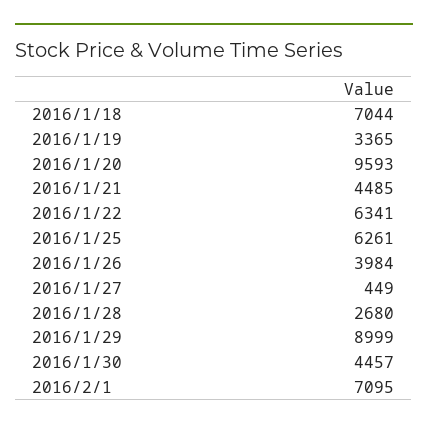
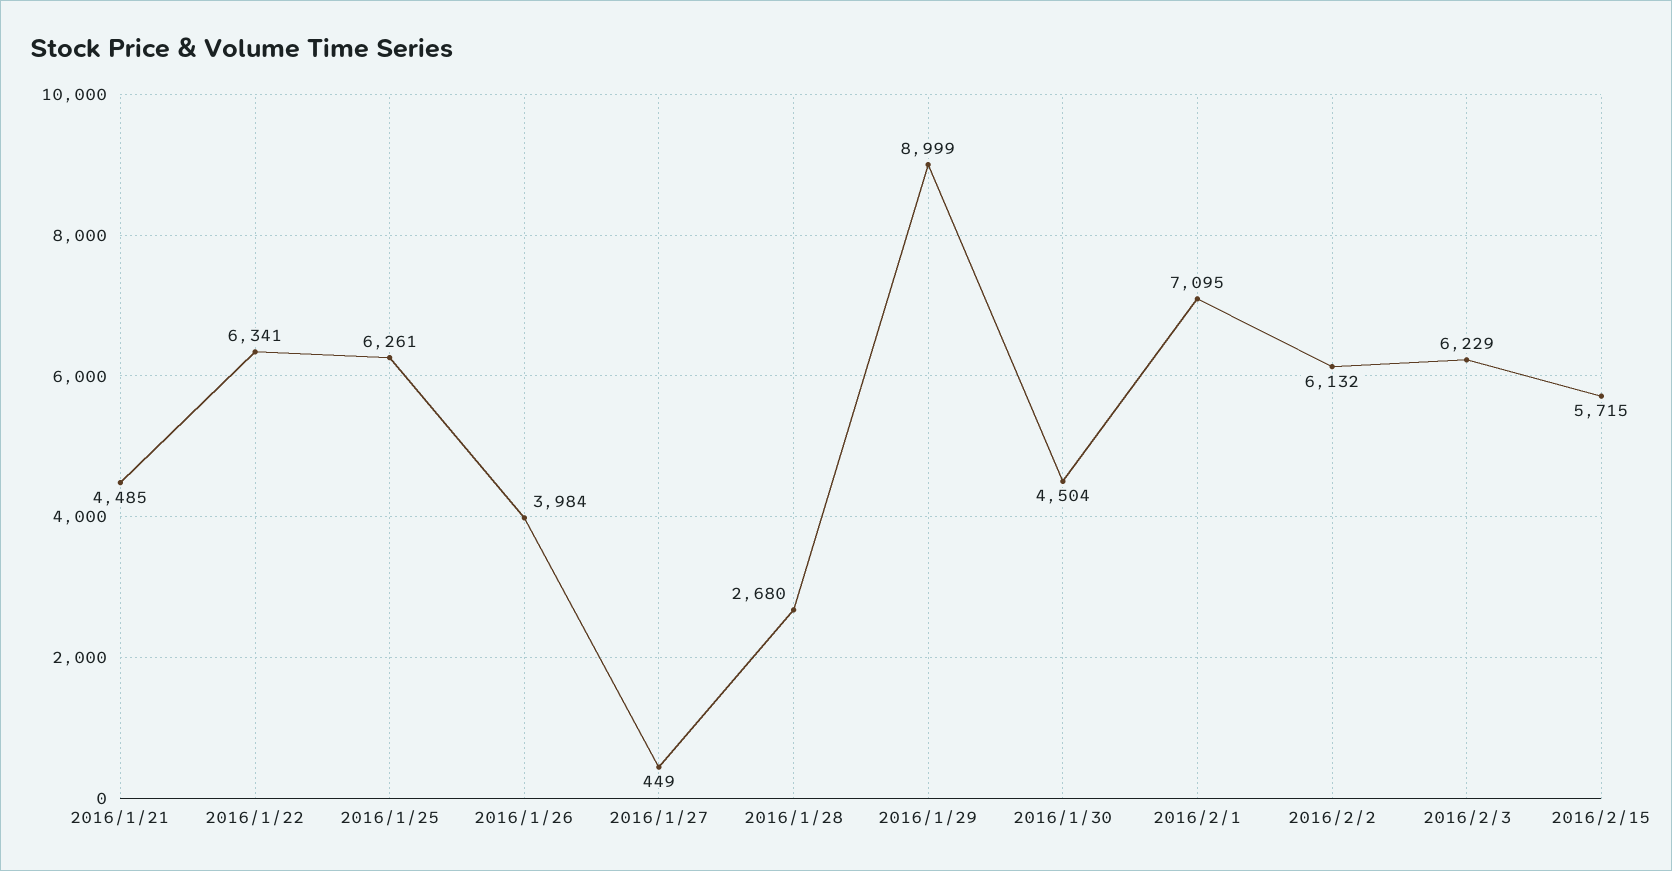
2016/1/18: 7044 -> none
2016/1/19: 3365 -> none
2016/1/20: 9593 -> none
2016/1/30: 4457 -> 4504
2016/2/2: none -> 6132
2016/2/3: none -> 6229
2016/2/15: none -> 5715

